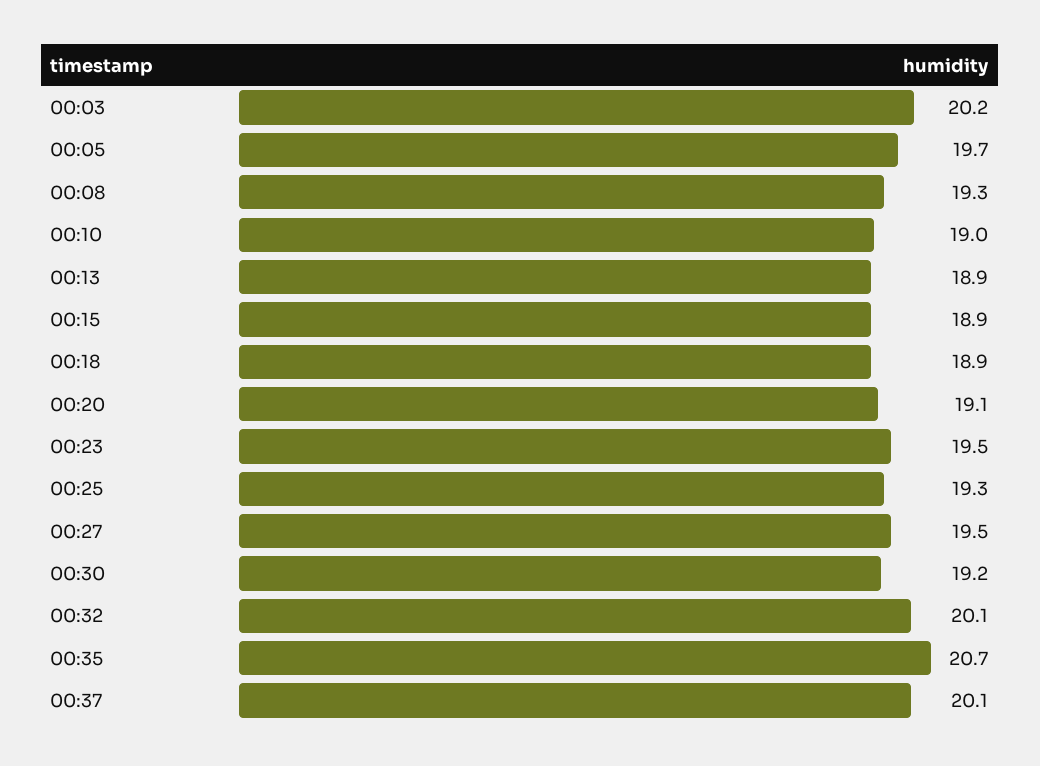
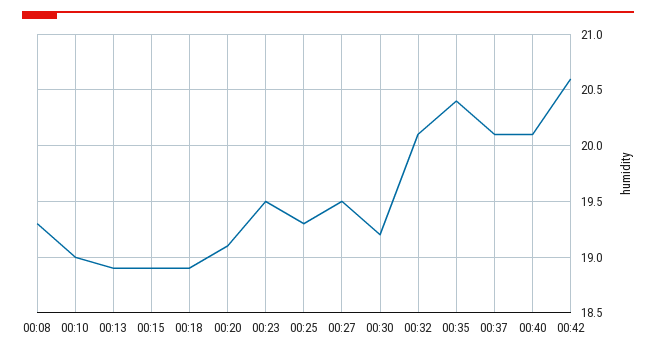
00:03: 20.2 -> none
00:05: 19.7 -> none
00:35: 20.7 -> 20.4
00:40: none -> 20.1
00:42: none -> 20.6

